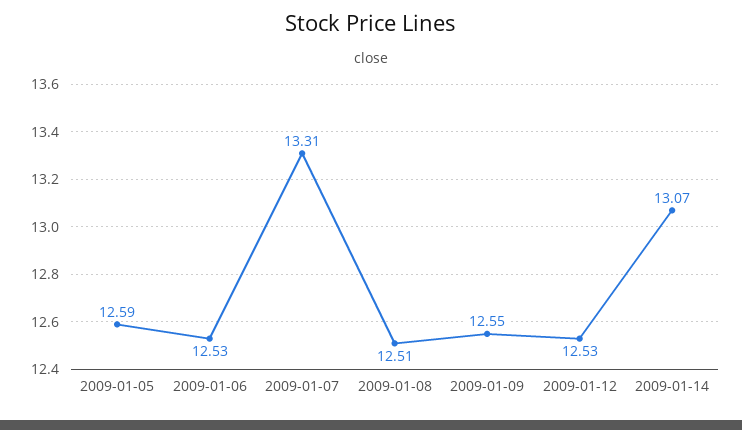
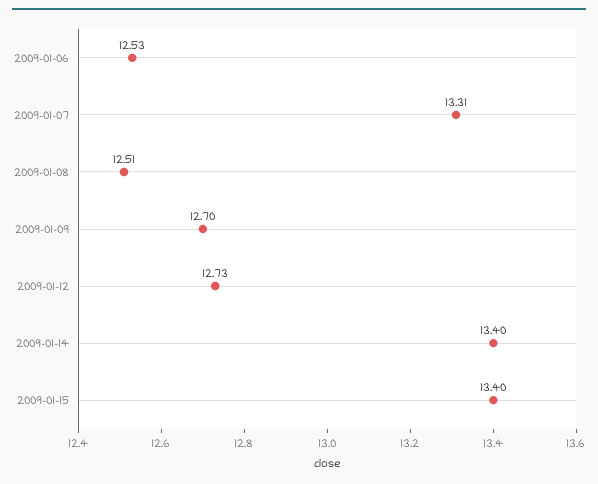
2009-01-05: 12.59 -> none
2009-01-09: 12.55 -> 12.7
2009-01-12: 12.53 -> 12.73
2009-01-14: 13.07 -> 13.4
2009-01-15: none -> 13.4

